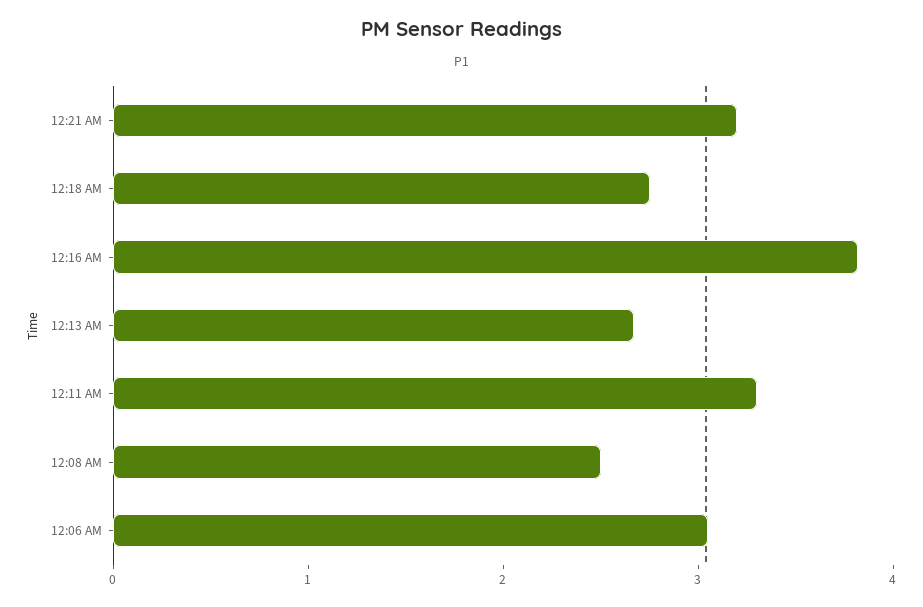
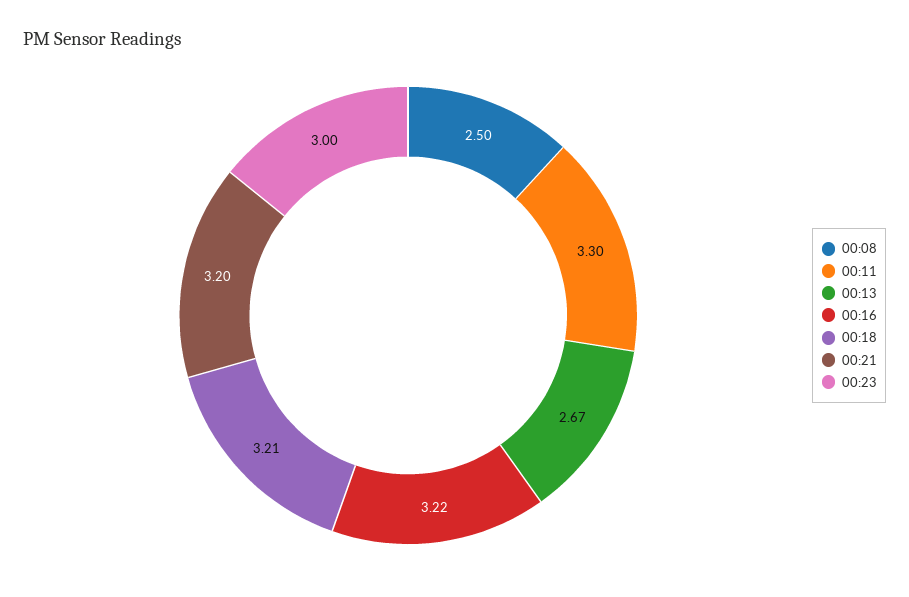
12:18 AM: 2.8 -> 3.21
12:16 AM: 3.8 -> 3.22
12:06 AM: 3 -> none
00:23: none -> 3

